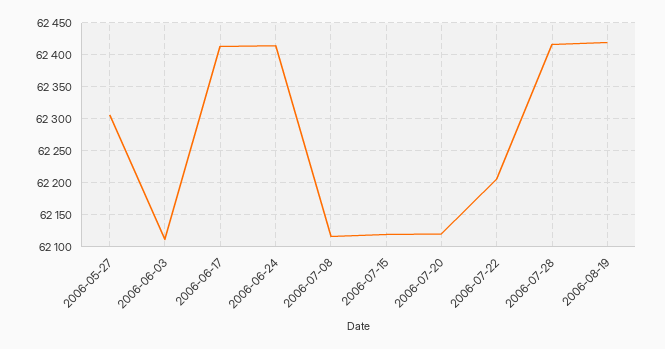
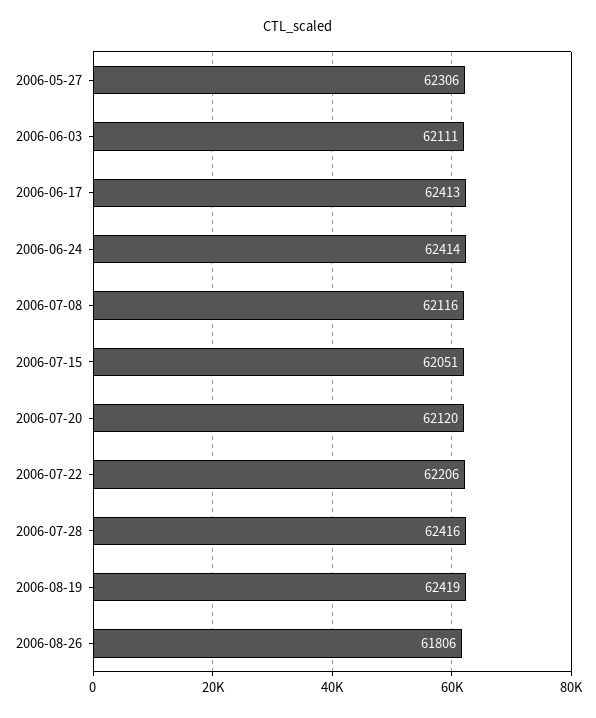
2006-07-15: 62120 -> 62051
2006-08-26: none -> 61806

